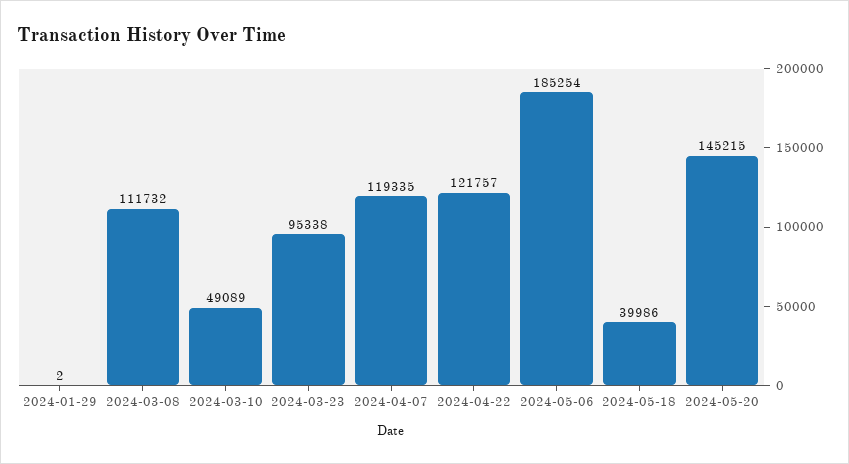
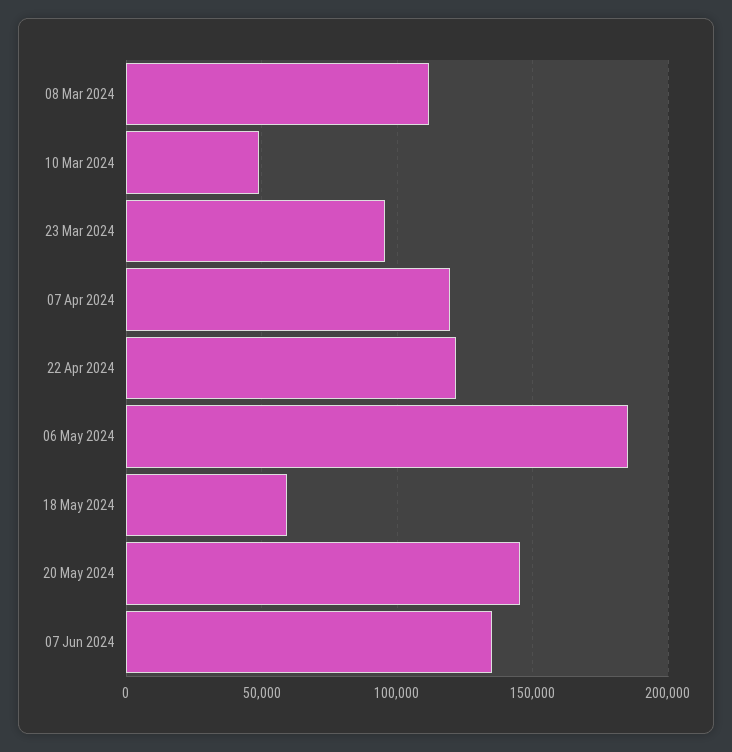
2024-01-29: 2 -> none
2024-05-18: 39986 -> 60000
07 Jun 2024: none -> 135000

